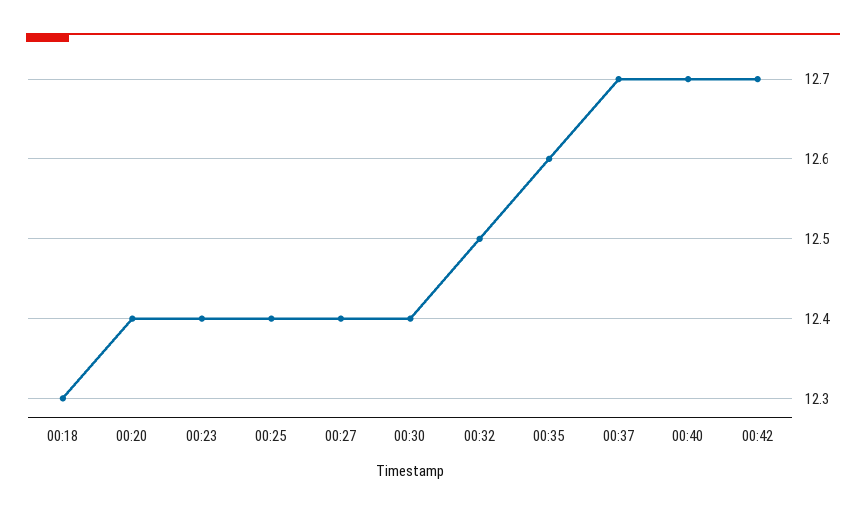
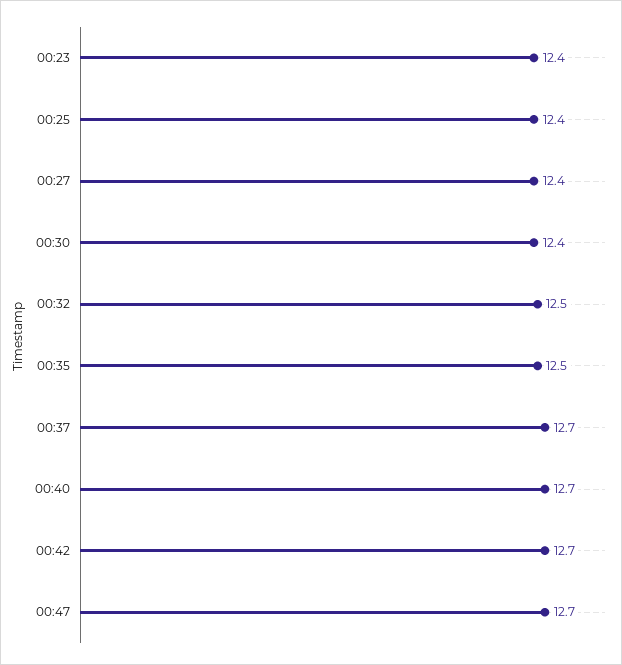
00:18: 12.3 -> none
00:20: 12.4 -> none
00:35: 12.6 -> 12.5
00:47: none -> 12.7

